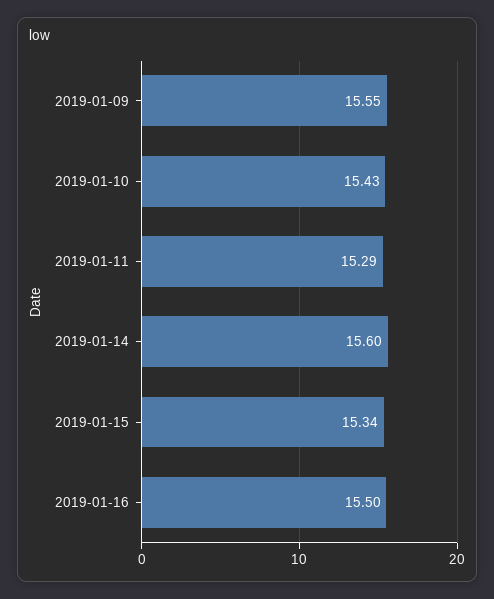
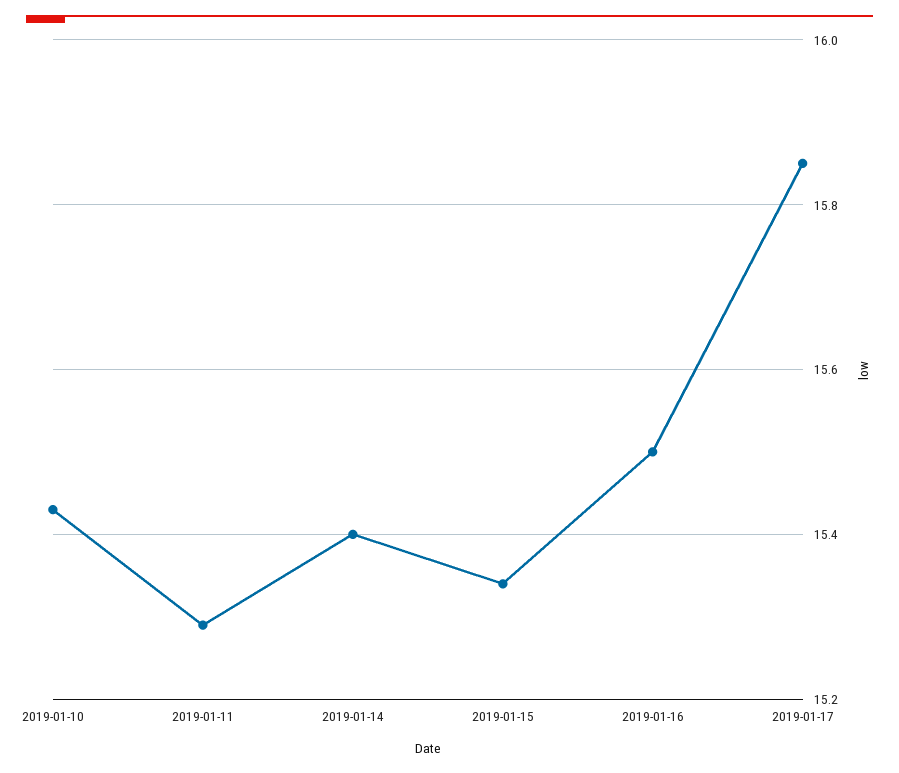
2019-01-09: 15.55 -> none
2019-01-14: 15.6 -> 15.4
2019-01-17: none -> 15.85

